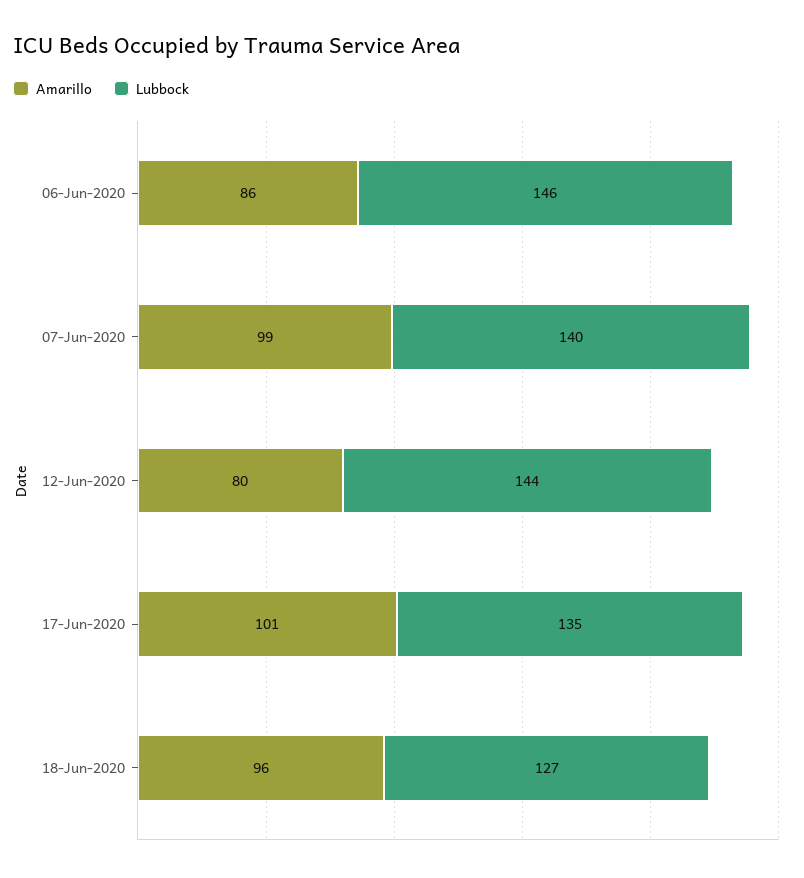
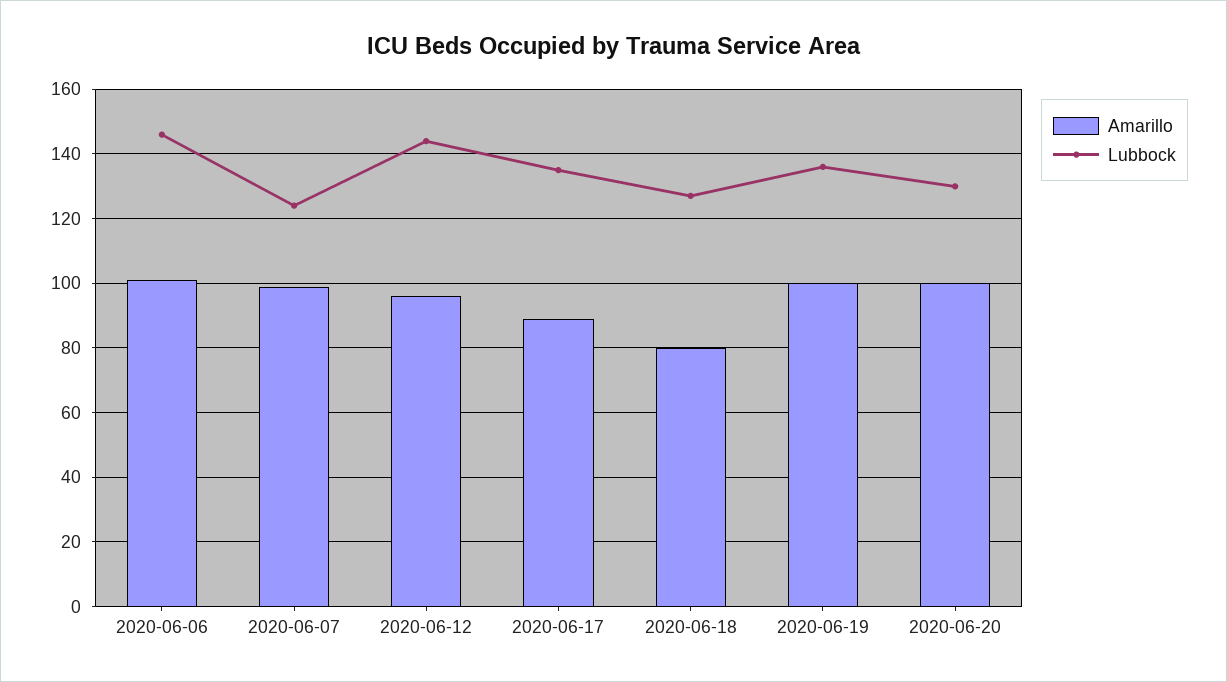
Amarillo, 06-Jun-2020: 86 -> 100
Lubbock, 07-Jun-2020: 140 -> 125
Amarillo, 12-Jun-2020: 80 -> 95
Amarillo, 17-Jun-2020: 101 -> 90
Amarillo, 18-Jun-2020: 96 -> 80
Amarillo, 2020-06-19: none -> 100
Lubbock, 2020-06-19: none -> 135
Amarillo, 2020-06-20: none -> 100
Lubbock, 2020-06-20: none -> 130

